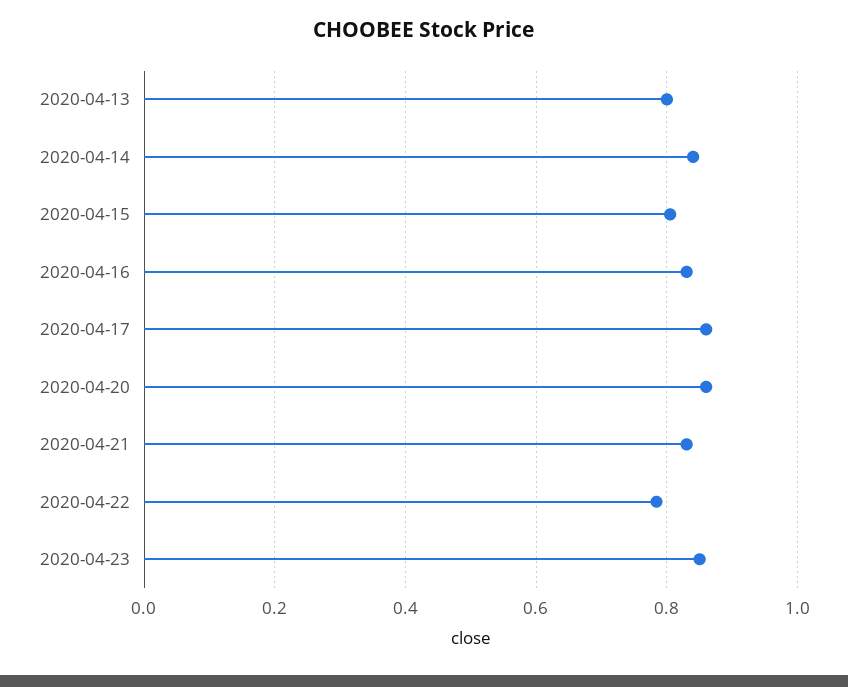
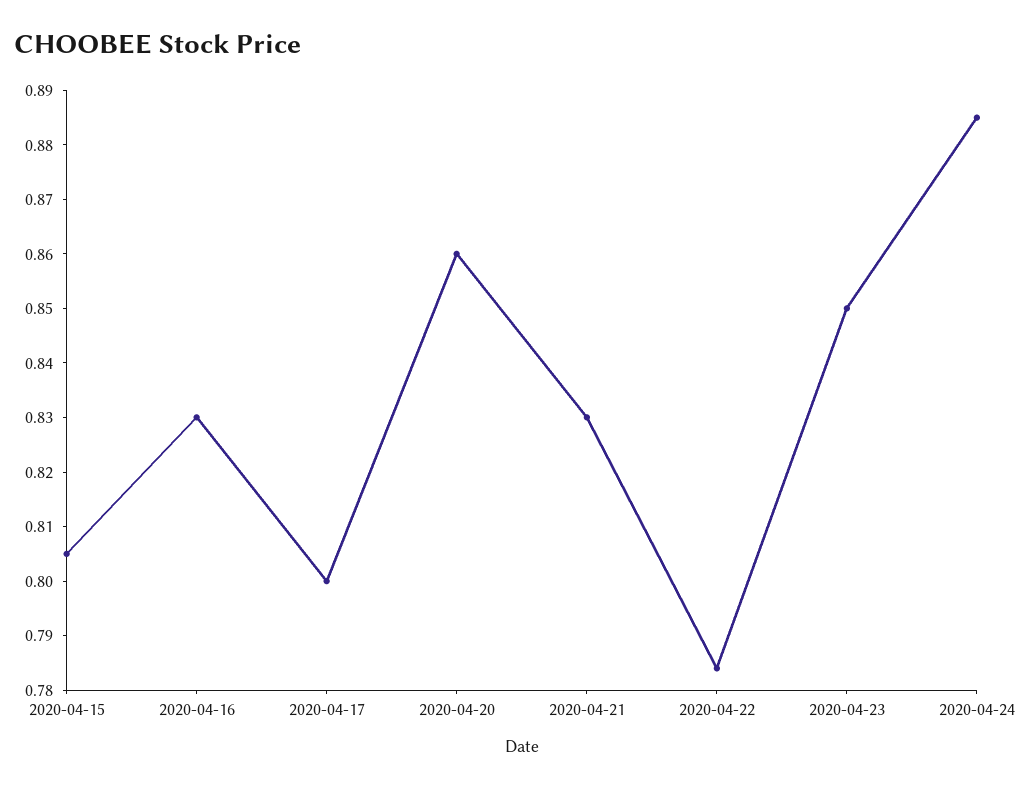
2020-04-13: 0.8 -> none
2020-04-14: 0.84 -> none
2020-04-17: 0.86 -> 0.8
2020-04-24: none -> 0.885

